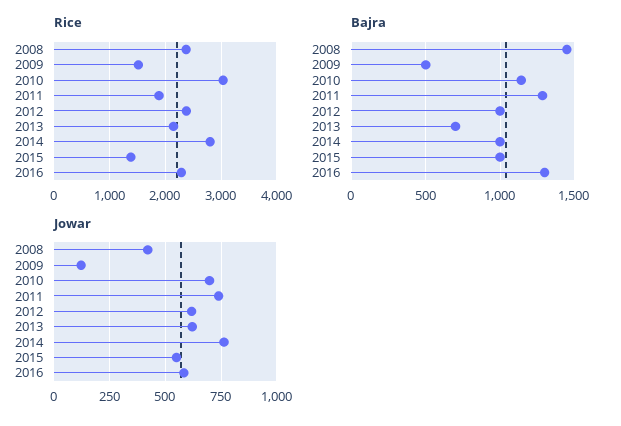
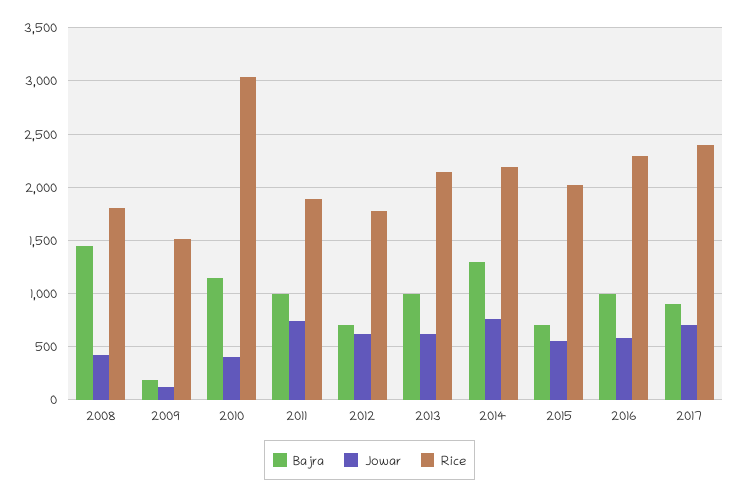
Rice, 2008: 2400 -> 1800
Rice, 2012: 2400 -> 1800
Rice, 2014: 2800 -> 2200
Rice, 2015: 1400 -> 2000
Bajra, 2009: 500 -> 200
Bajra, 2011: 1300 -> 1000
Bajra, 2012: 1000 -> 700
Bajra, 2013: 700 -> 1000
Bajra, 2014: 1000 -> 1300
Bajra, 2015: 1000 -> 700
Bajra, 2016: 1300 -> 1000
Jowar, 2010: 700 -> 400
Bajra, 2017: none -> 900
Jowar, 2017: none -> 700
Rice, 2017: none -> 2400

